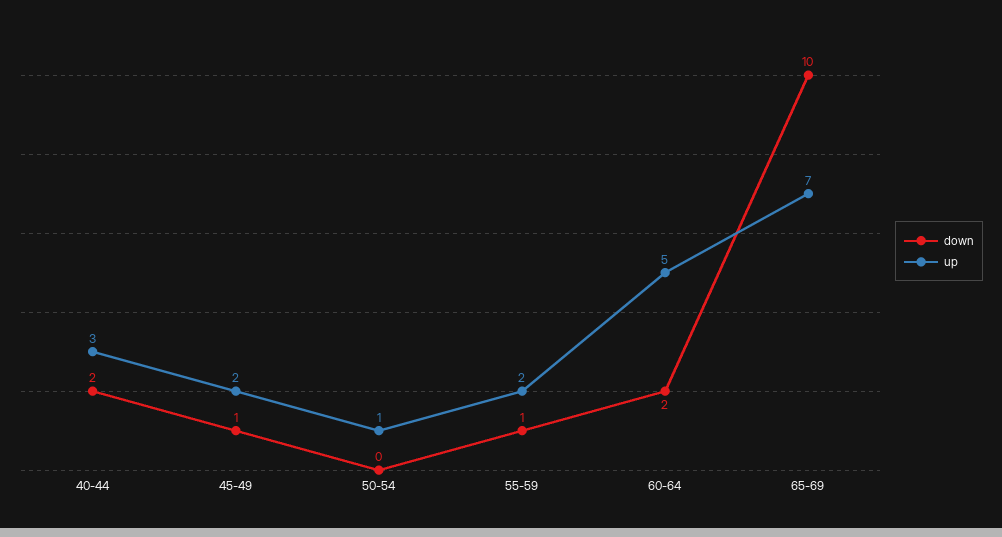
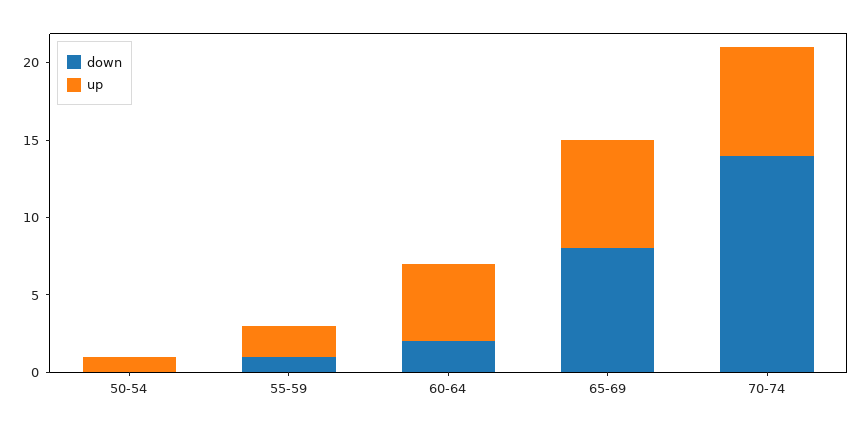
down, 40-44: 2 -> none
up, 40-44: 3 -> none
down, 45-49: 1 -> none
up, 45-49: 2 -> none
down, 65-69: 10 -> 8
down, 70-74: none -> 14
up, 70-74: none -> 7

